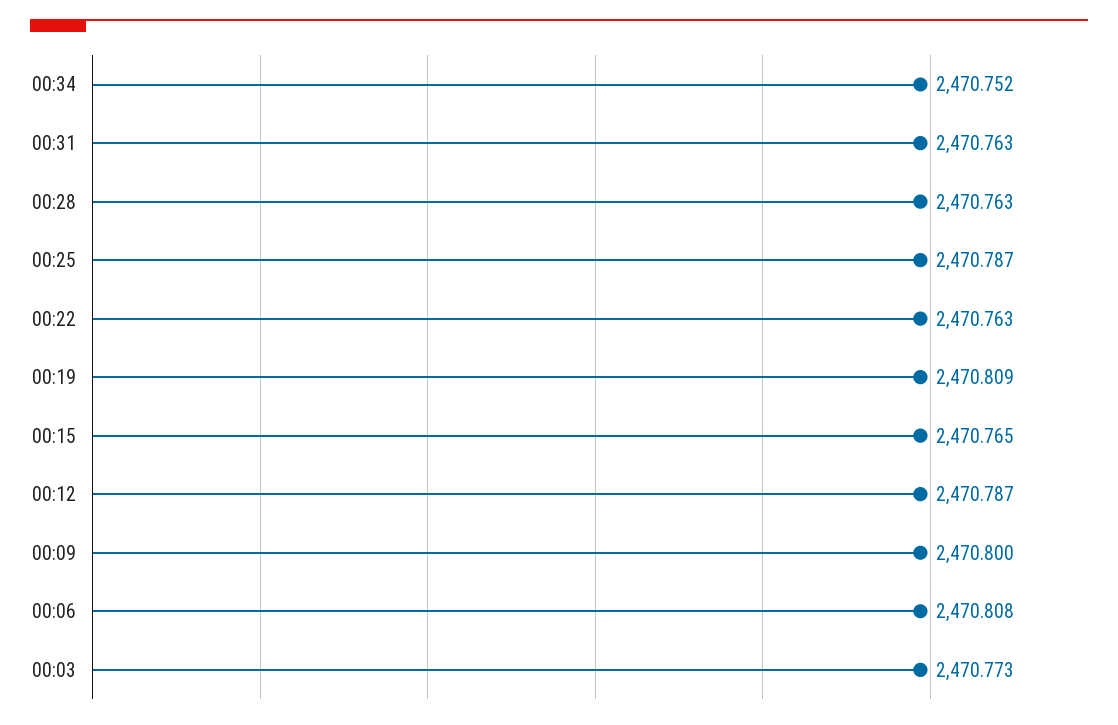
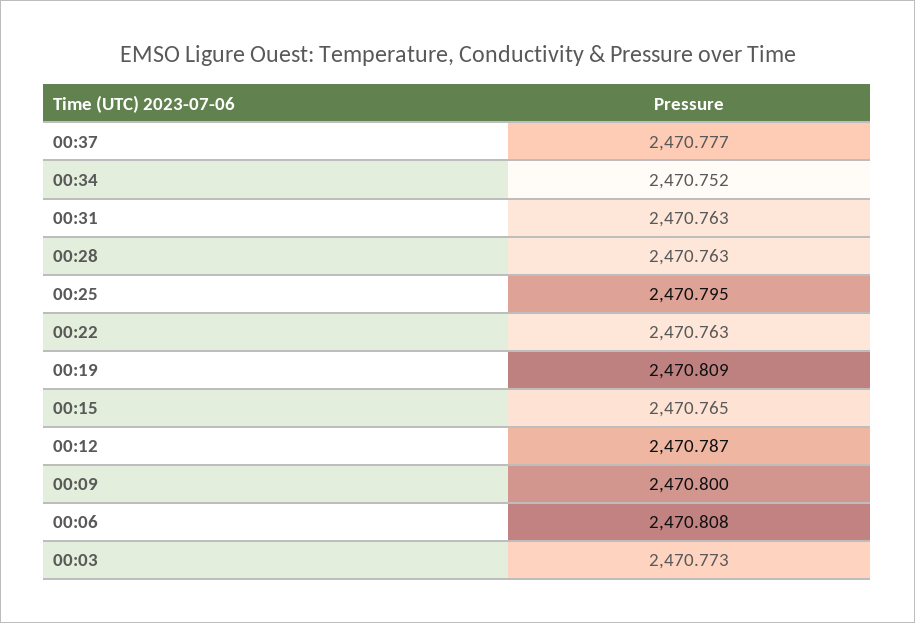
00:25: 2470.787 -> 2470.795
00:37: none -> 2470.777

